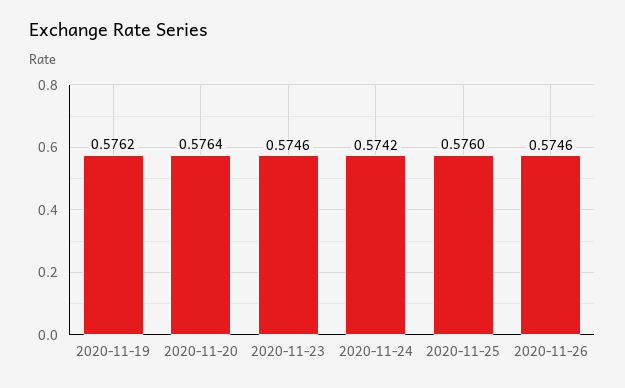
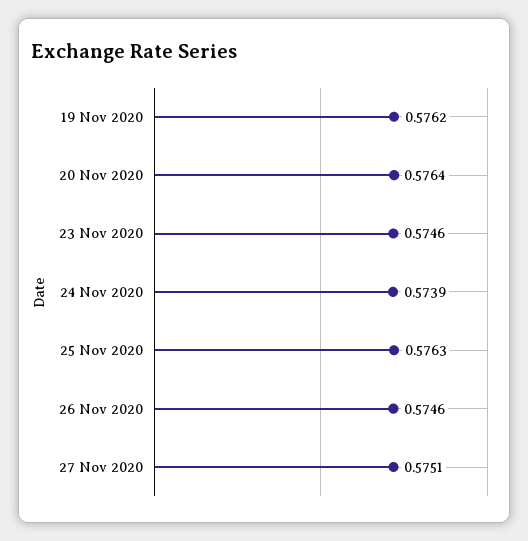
2020-11-24: 0.5742 -> 0.5739
2020-11-25: 0.576 -> 0.5763
27 Nov 2020: none -> 0.5751

